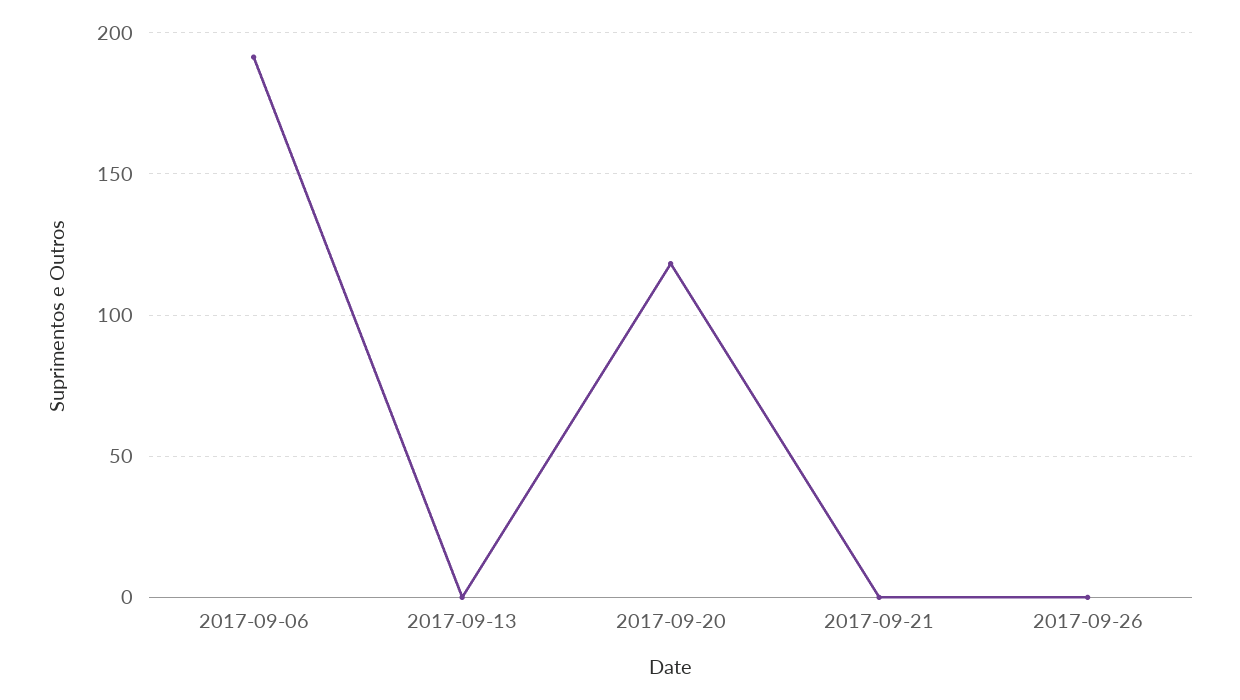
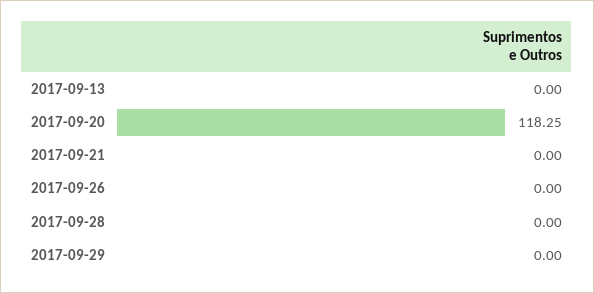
2017-09-06: 190 -> none
2017-09-28: none -> 0
2017-09-29: none -> 0

